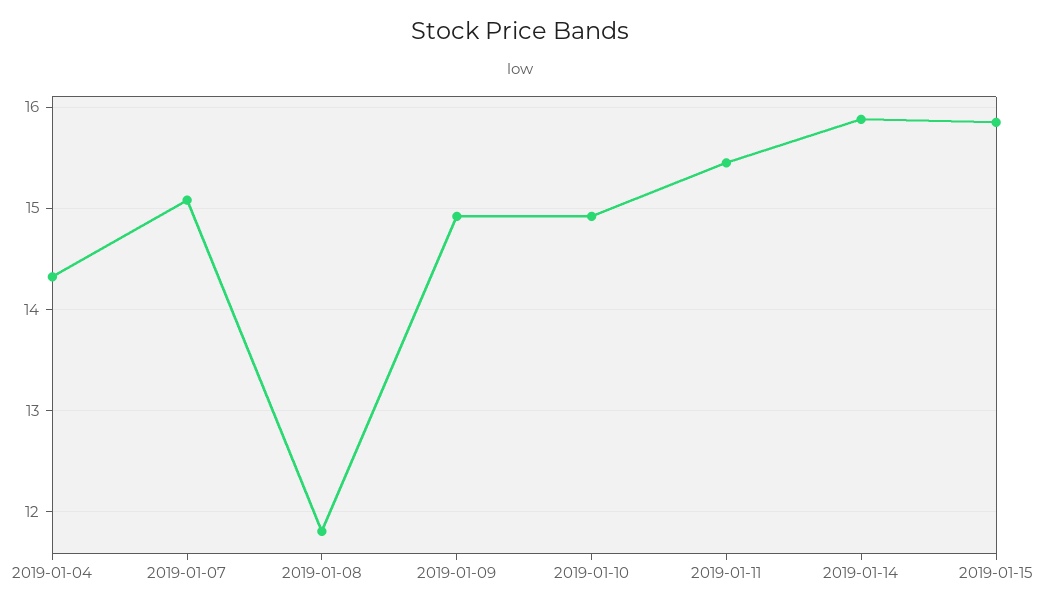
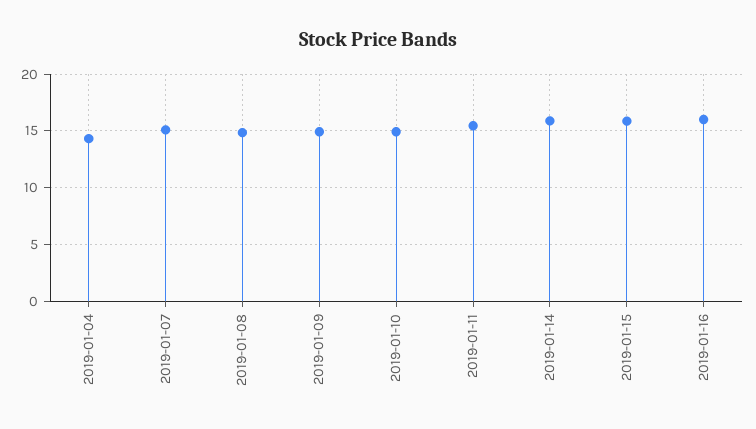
2019-01-08: 11.8 -> 15
2019-01-16: none -> 16

